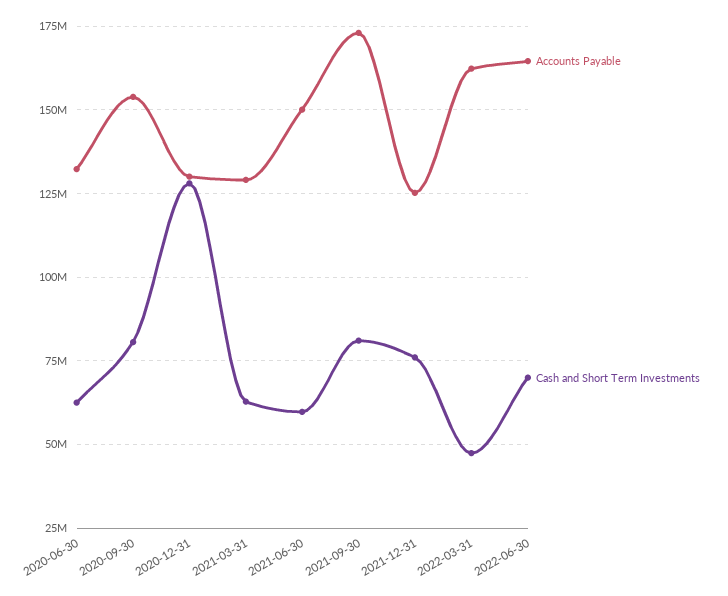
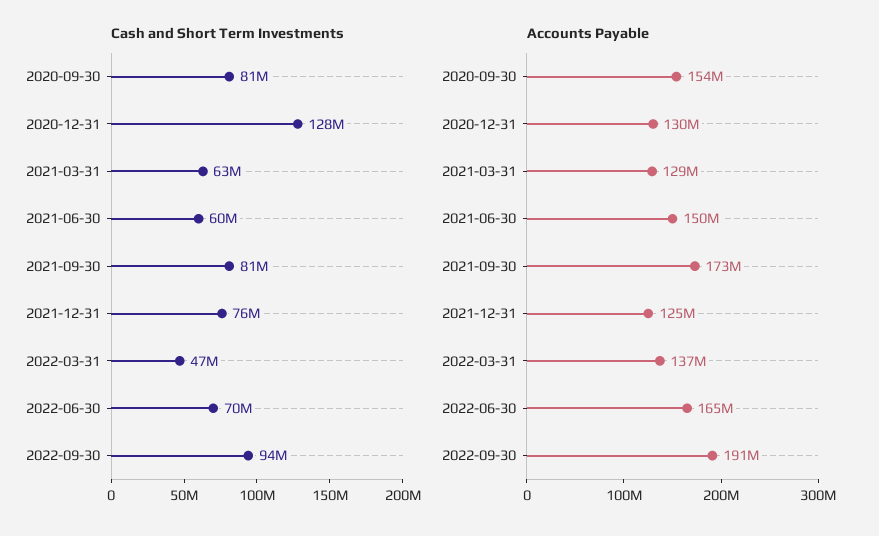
Accounts Payable, 2020-06-30: 132500000 -> none
Cash and Short Term Investments, 2020-06-30: 62500000 -> none
Accounts Payable, 2022-03-31: 162500000 -> 137000000
Cash and Short Term Investments, 2022-09-30: none -> 94000000
Accounts Payable, 2022-09-30: none -> 191000000

